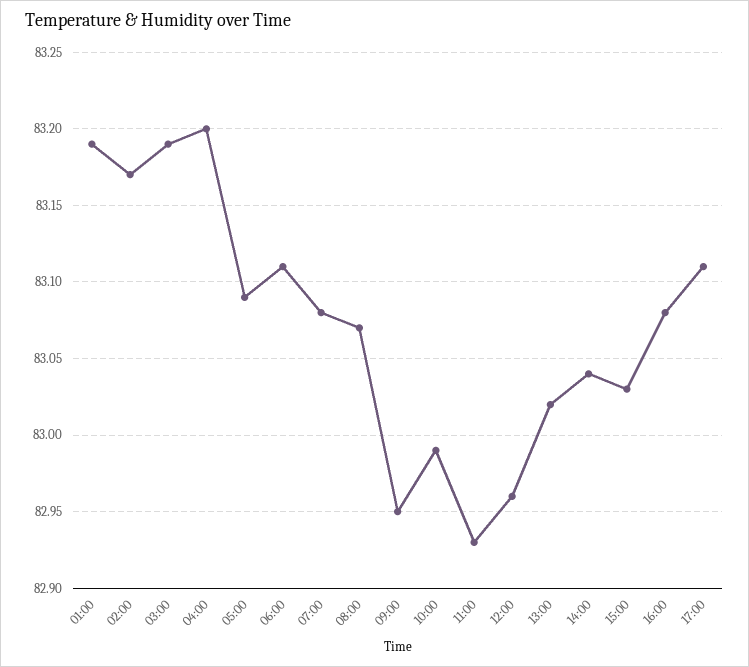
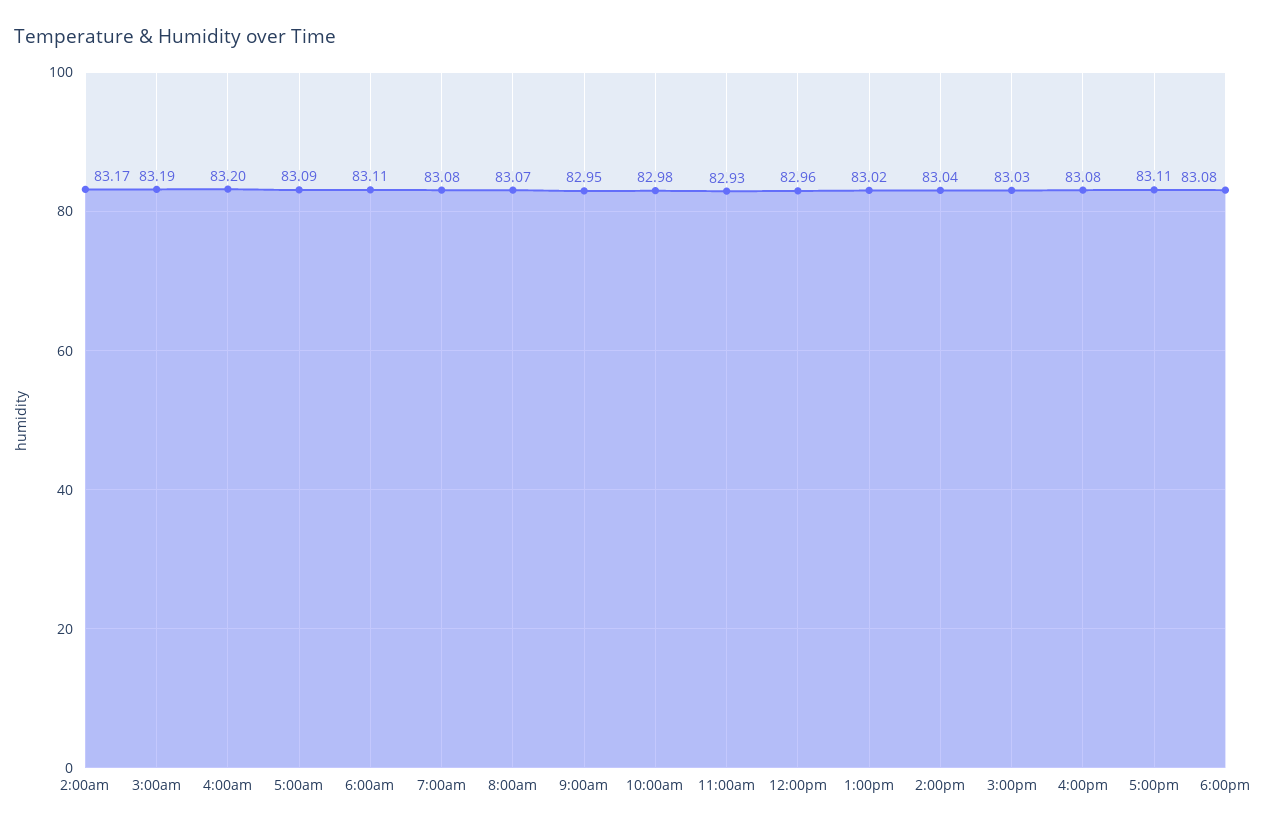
01:00: 83.19 -> none
10:00: 82.99 -> 82.98
6:00pm: none -> 83.08

